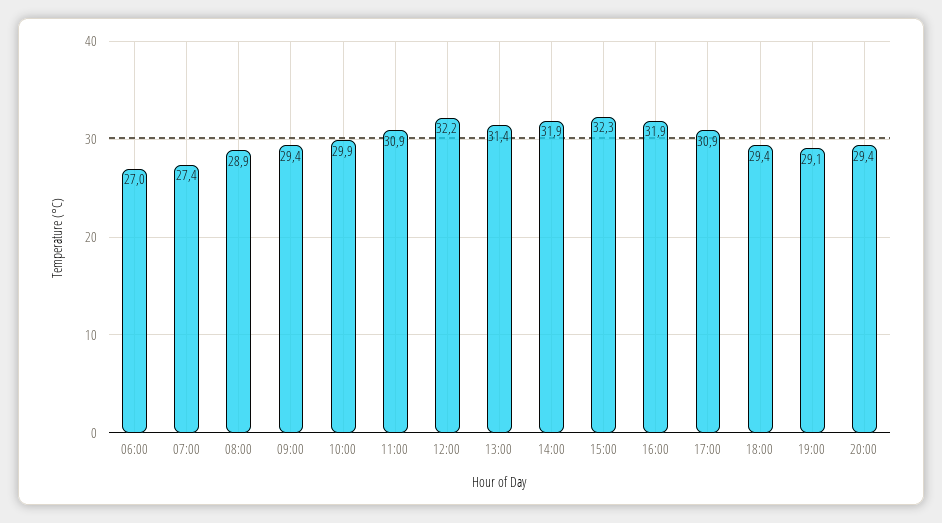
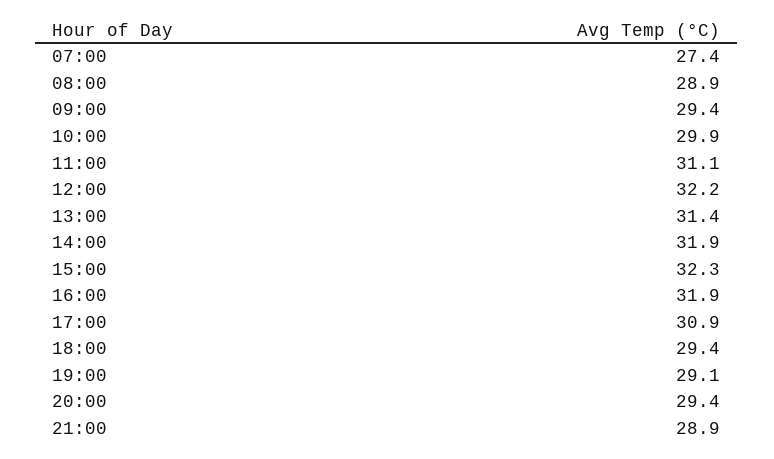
06:00: 27 -> none
11:00: 30.9 -> 31.1
21:00: none -> 28.9

